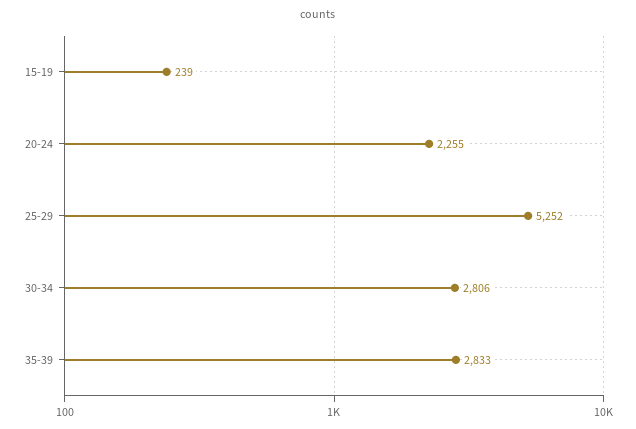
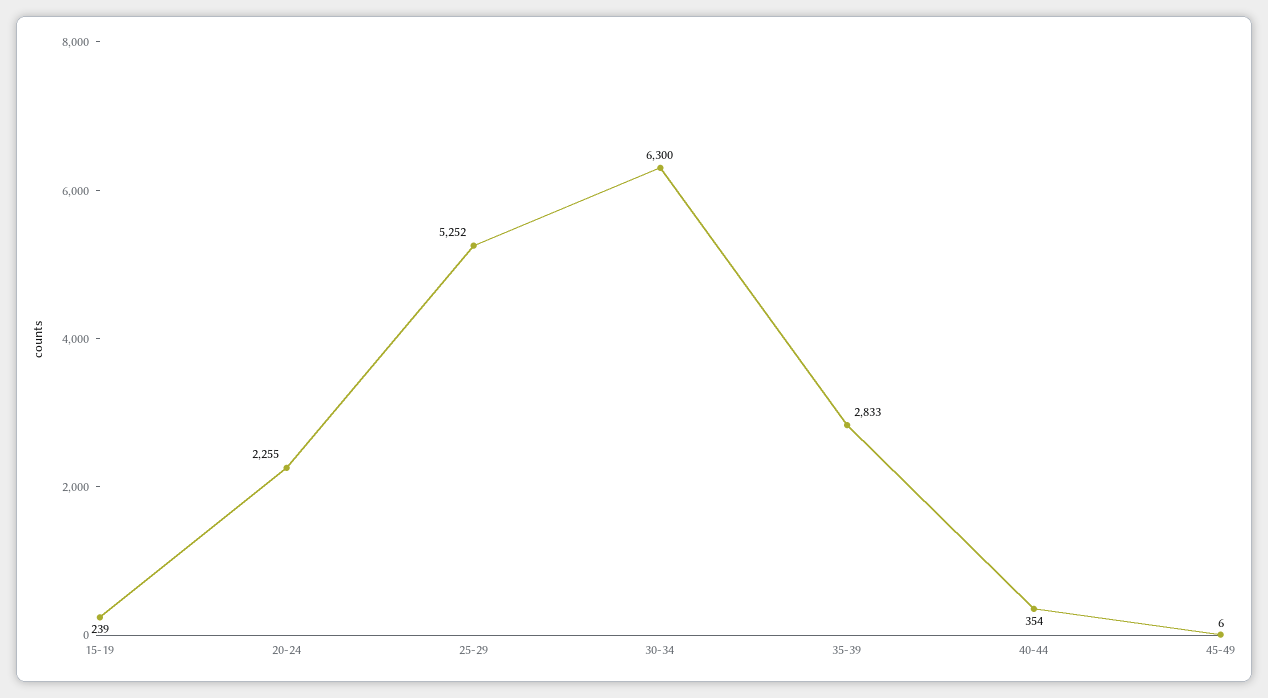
30-34: 2806 -> 6300
40-44: none -> 354
45-49: none -> 6

